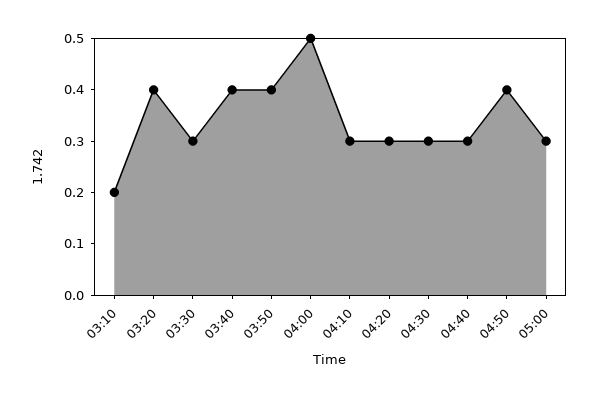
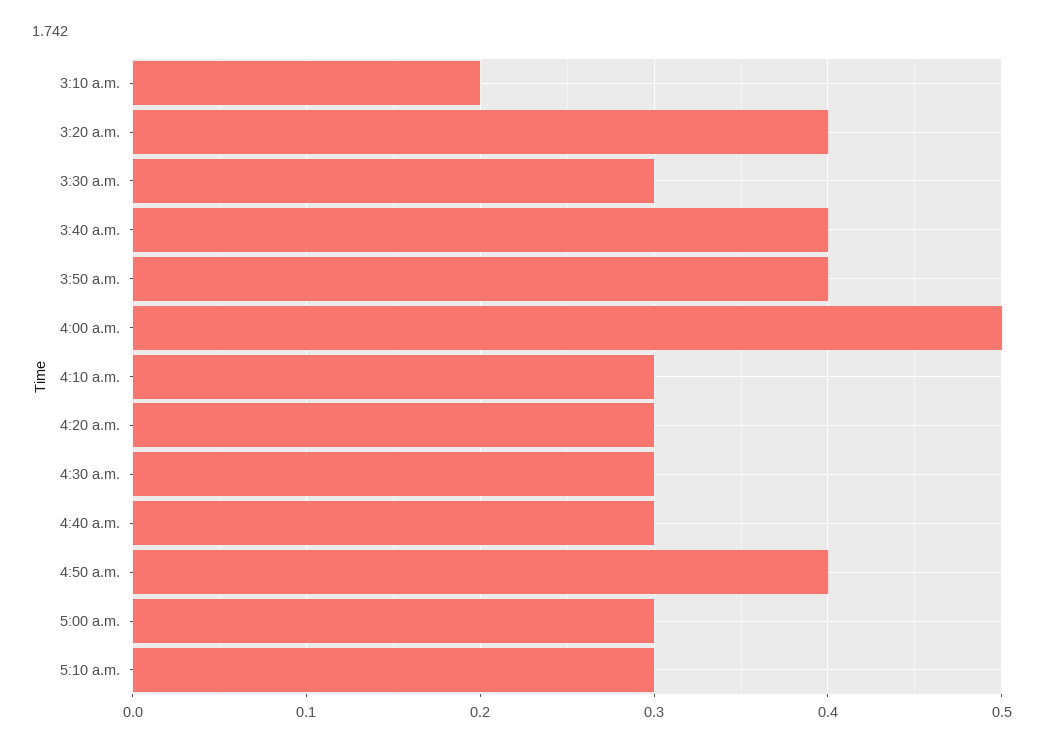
5:10 a.m.: none -> 0.3

